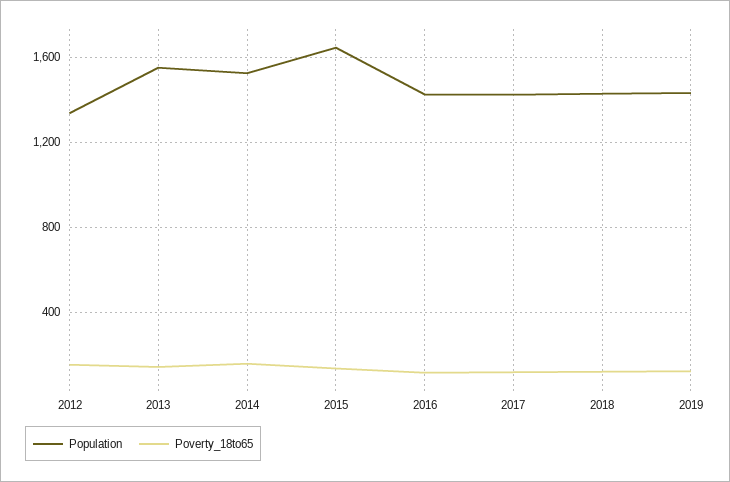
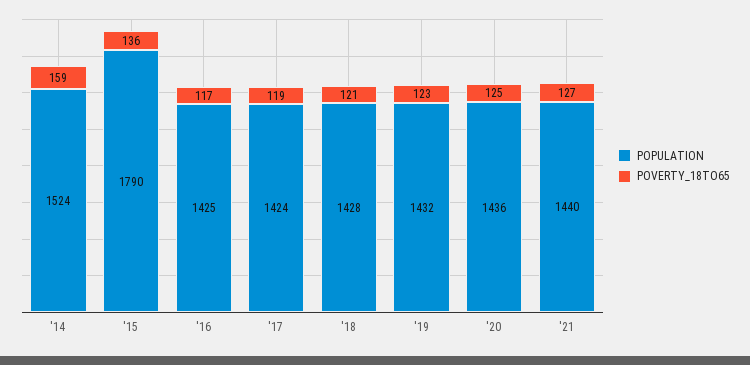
Population, 2012: 1350 -> none
Poverty_18to65, 2012: 150 -> none
Population, 2013: 1550 -> none
Poverty_18to65, 2013: 150 -> none
Population, 2015: 1650 -> 1790
Population, '20: none -> 1436
Poverty_18to65, '20: none -> 125
Population, '21: none -> 1440
Poverty_18to65, '21: none -> 127

